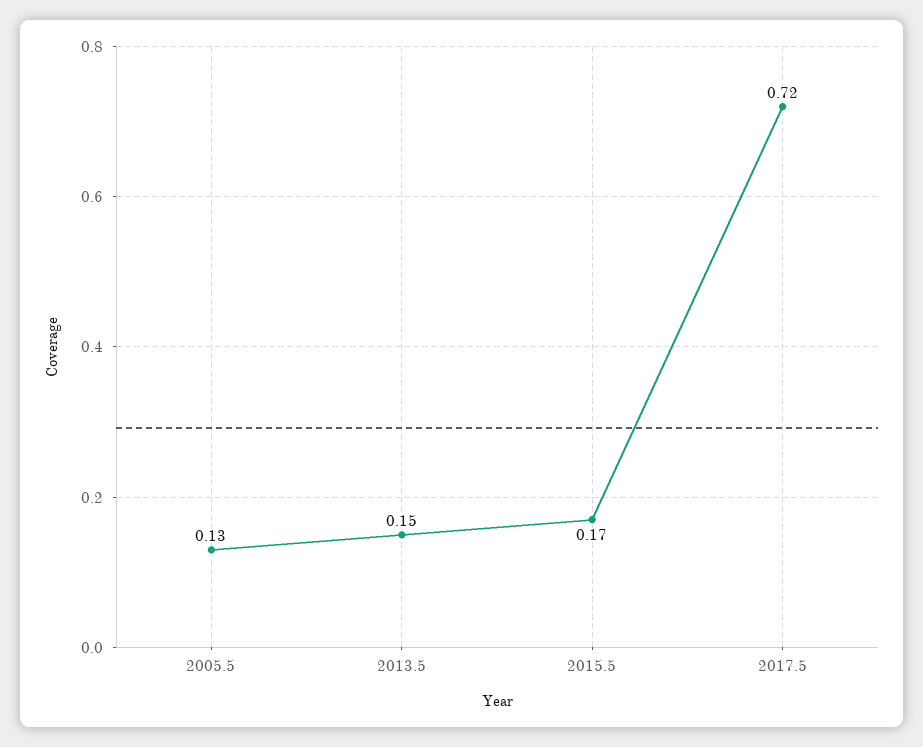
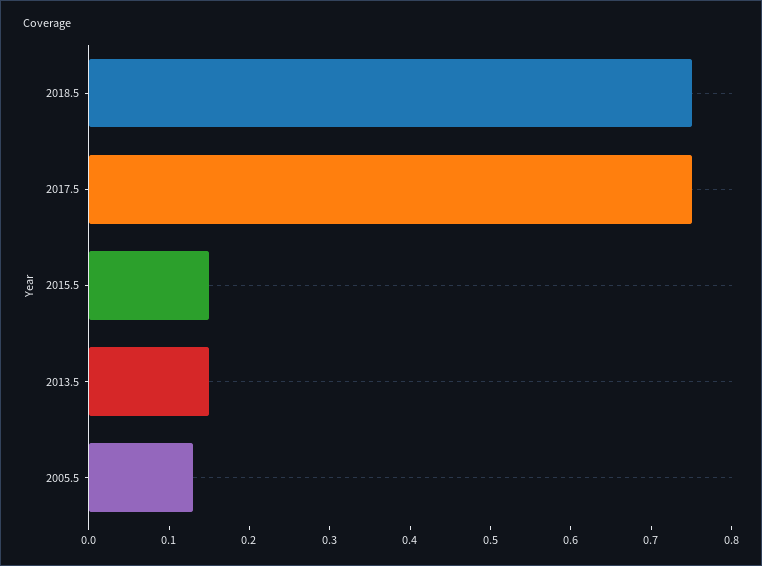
2015.5: 0.17 -> 0.15
2017.5: 0.72 -> 0.75
2018.5: none -> 0.75

